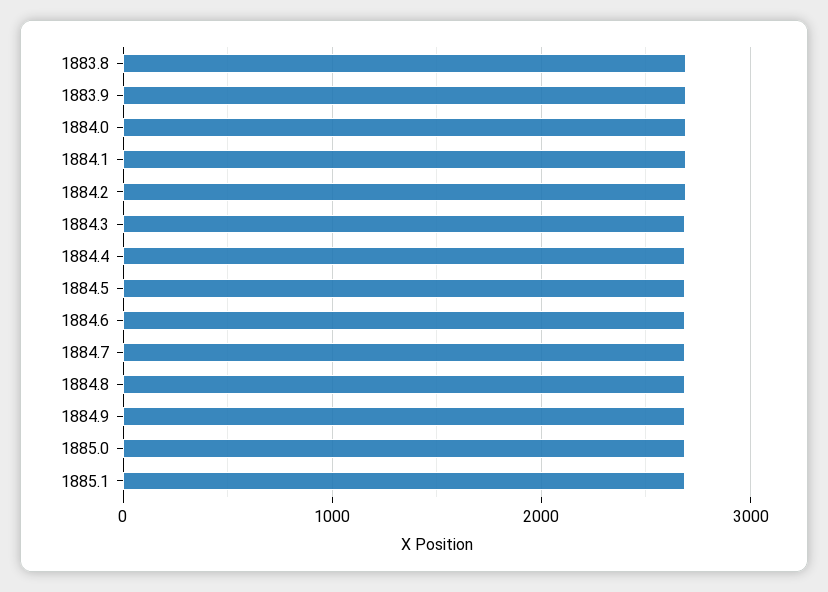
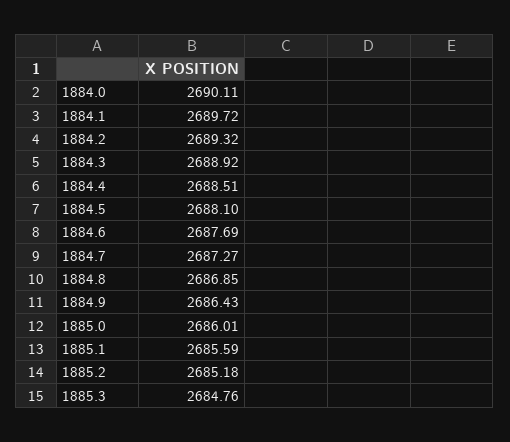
1883.8: 2700 -> none
1883.9: 2700 -> none
1885.2: none -> 2685.18
1885.3: none -> 2684.76

